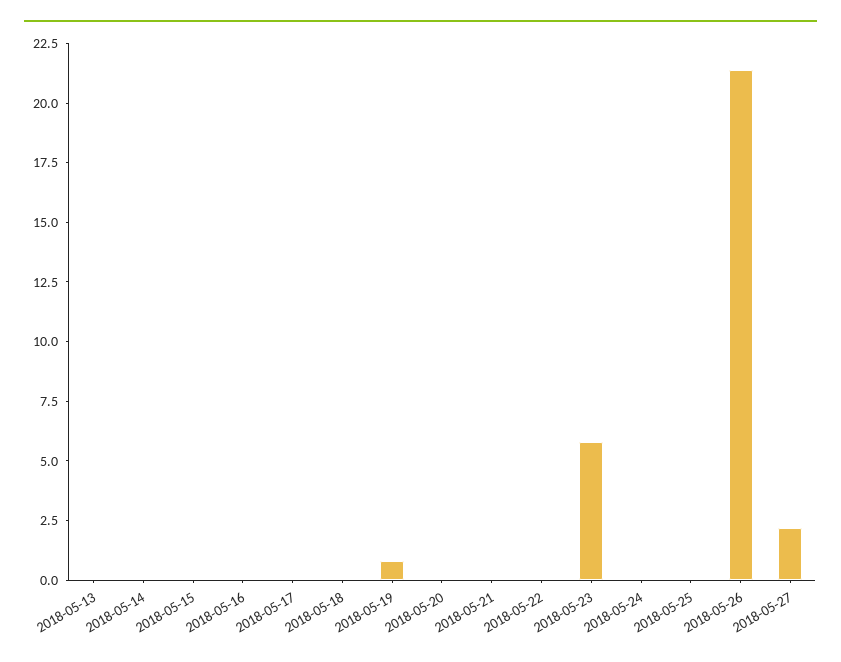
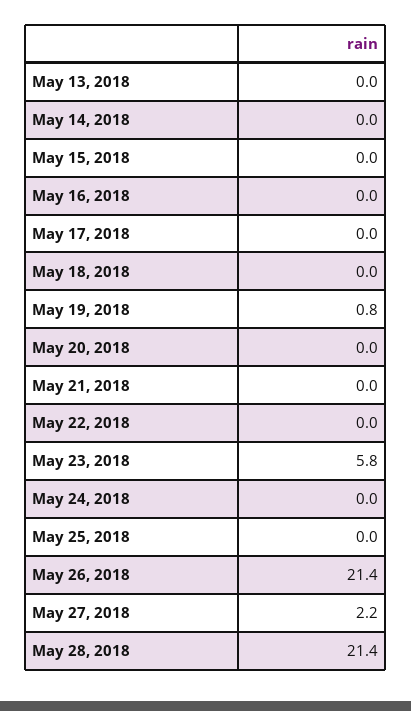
May 28, 2018: none -> 21.4

